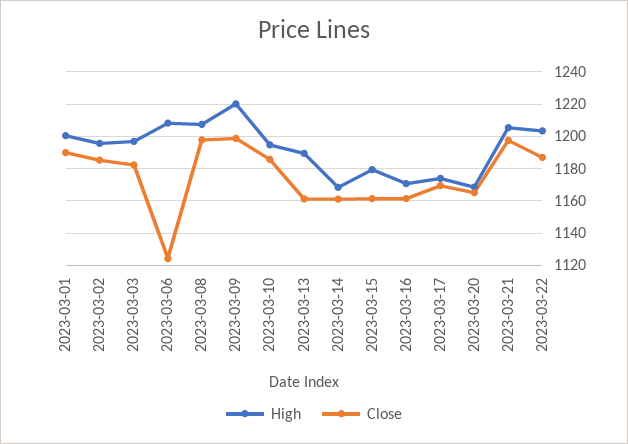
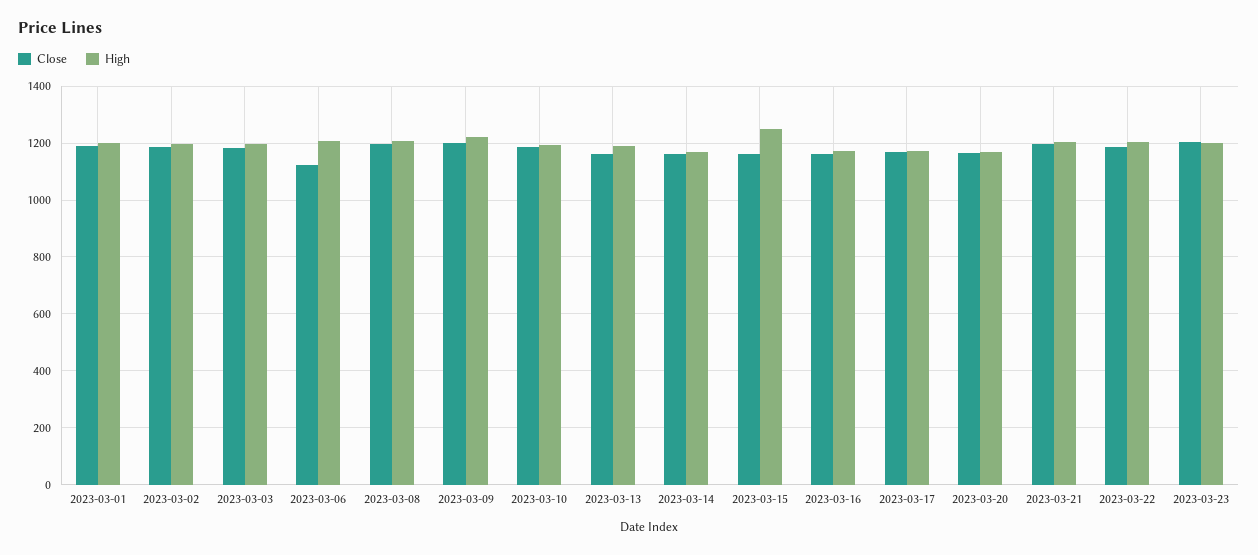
High, 2023-03-15: 1180 -> 1250
Close, 2023-03-23: none -> 1200
High, 2023-03-23: none -> 1200

